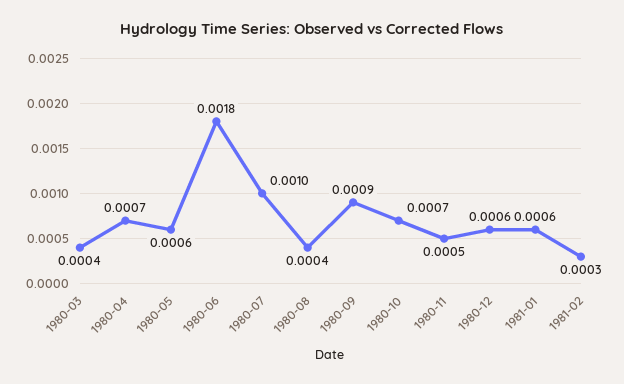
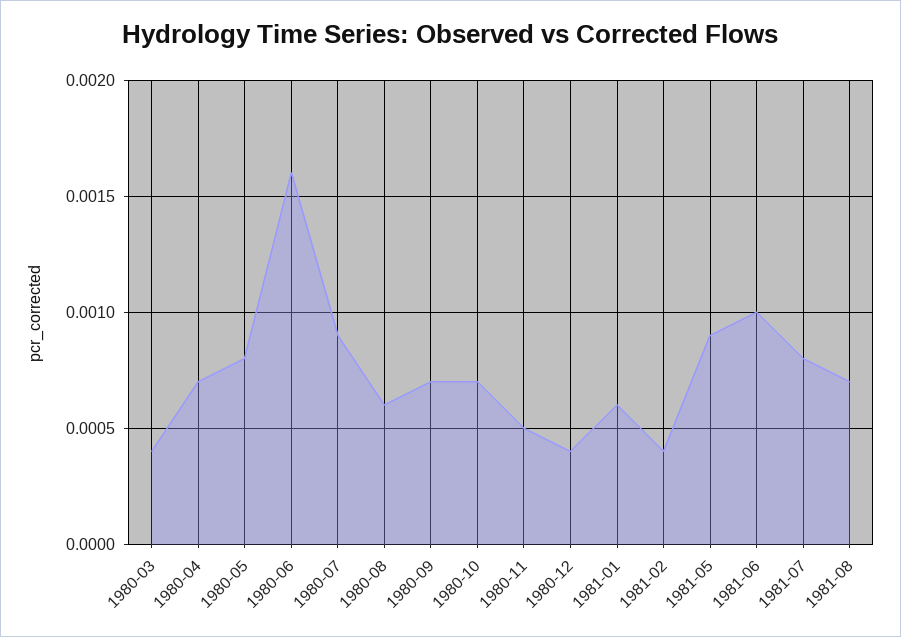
1980-05: 0.0006 -> 0.0008
1980-06: 0.0018 -> 0.0016
1980-07: 0.001 -> 0.0009
1980-08: 0.0004 -> 0.0006
1980-09: 0.0009 -> 0.0007
1980-12: 0.0006 -> 0.0004
1981-02: 0.0003 -> 0.0004
1981-05: none -> 0.0009
1981-06: none -> 0.001
1981-07: none -> 0.0008
1981-08: none -> 0.0007

